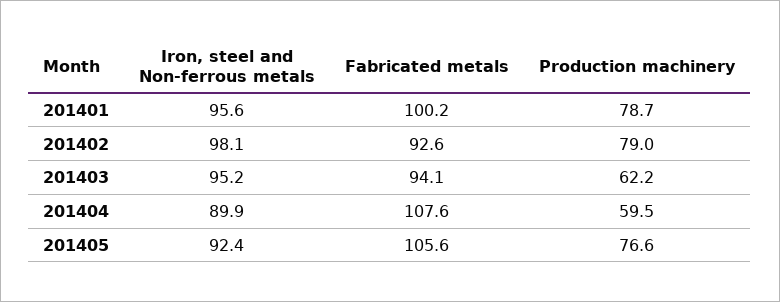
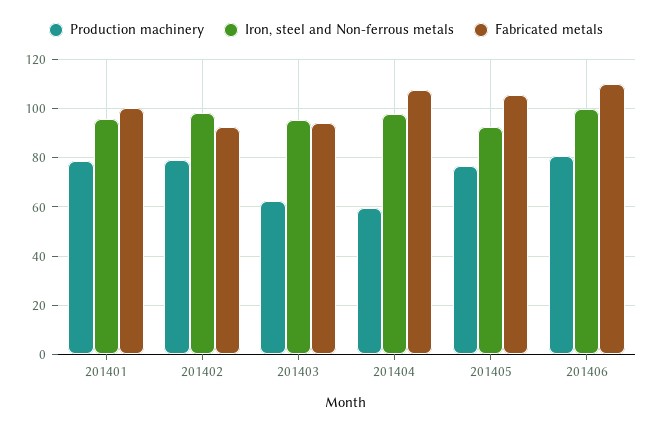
Iron, steel and Non-ferrous metals, 201404: 89.9 -> 97.5
Production machinery, 201406: none -> 80
Iron, steel and Non-ferrous metals, 201406: none -> 100
Fabricated metals, 201406: none -> 110

